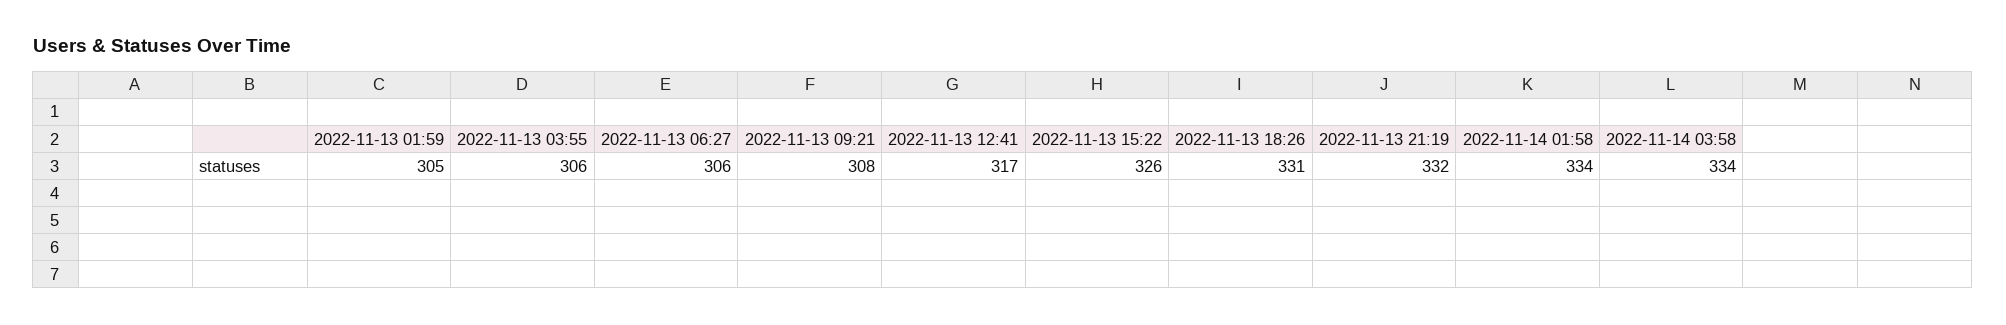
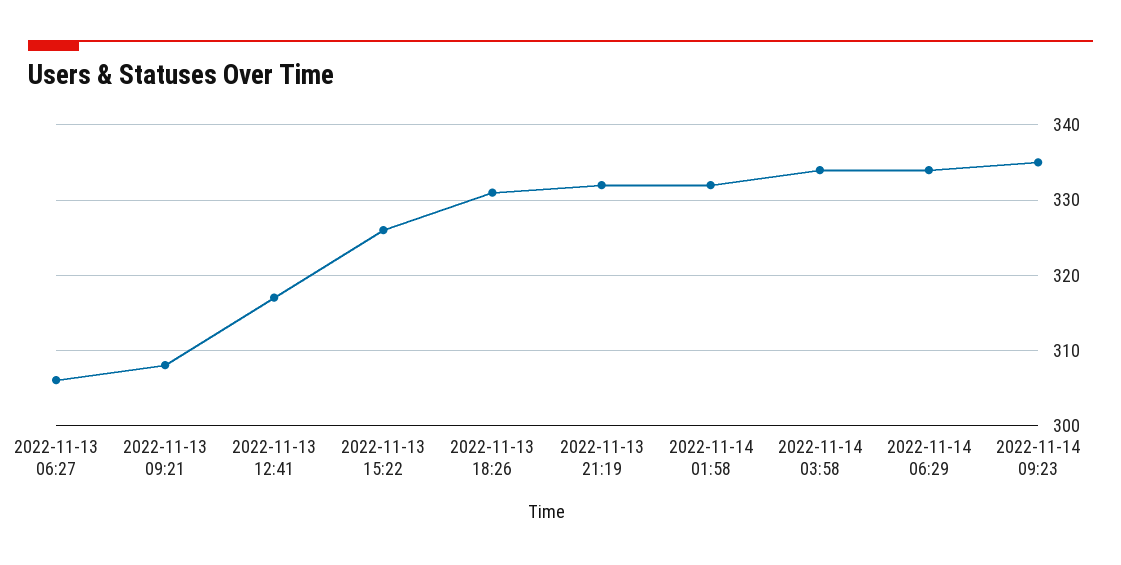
2022-11-13 01:59: 305 -> none
2022-11-13 03:55: 306 -> none
2022-11-14 01:58: 334 -> 332
2022-11-14 06:29: none -> 334
2022-11-14 09:23: none -> 335

